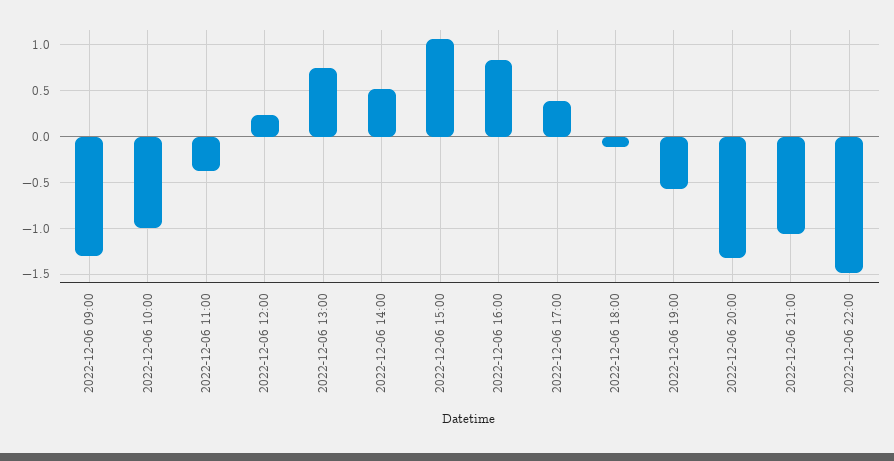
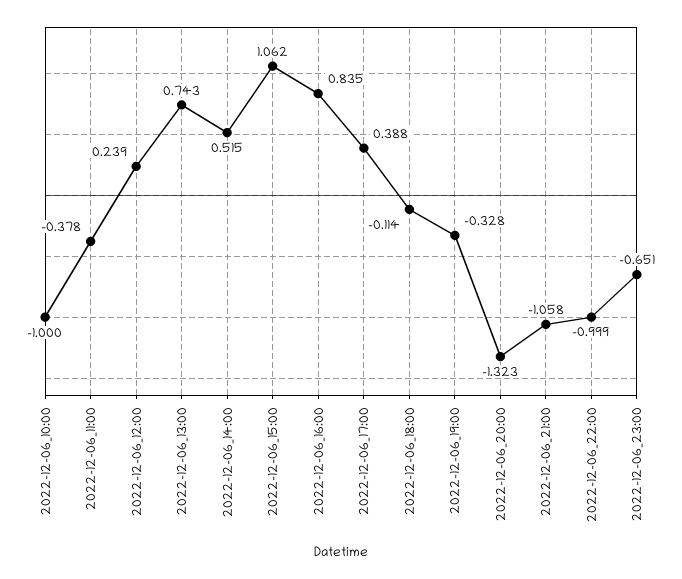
2022-12-06 09:00: -1.3 -> none
2022-12-06 19:00: -0.6 -> -0.328
2022-12-06 22:00: -1.5 -> -0.999
2022-12-06_23:00: none -> -0.651

